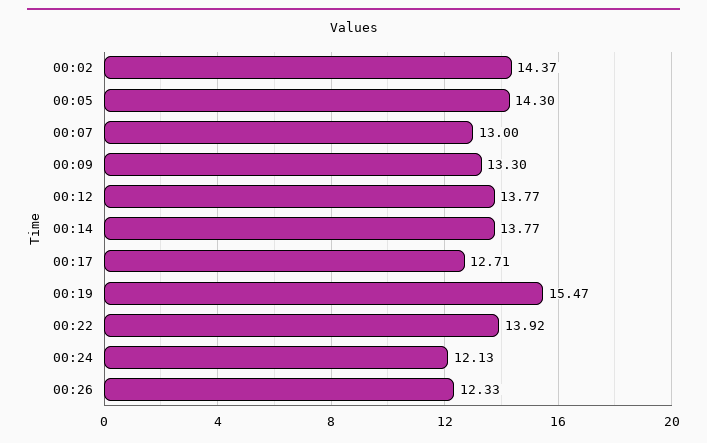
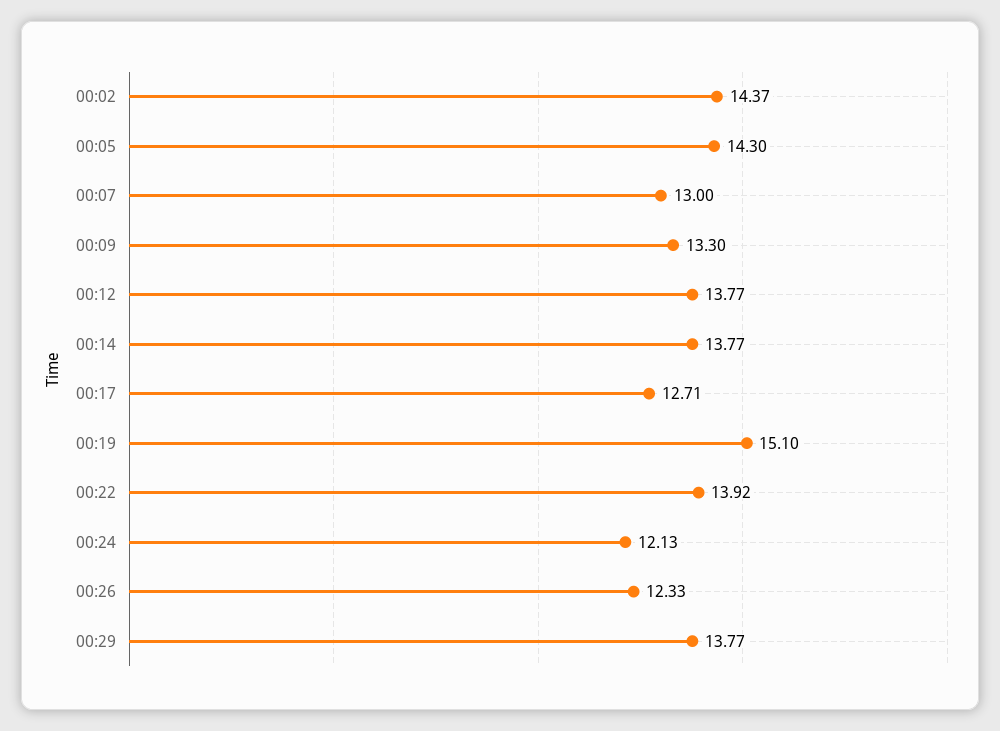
00:19: 15.47 -> 15.1
00:29: none -> 13.77

